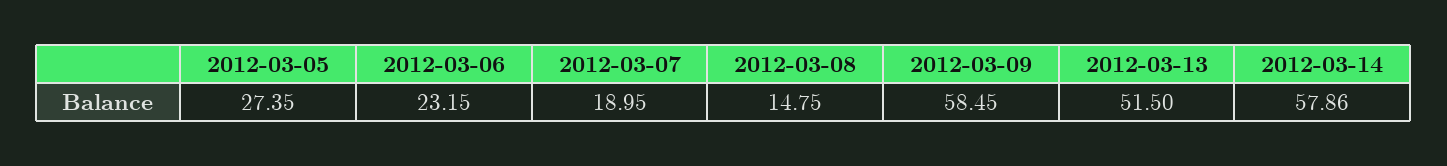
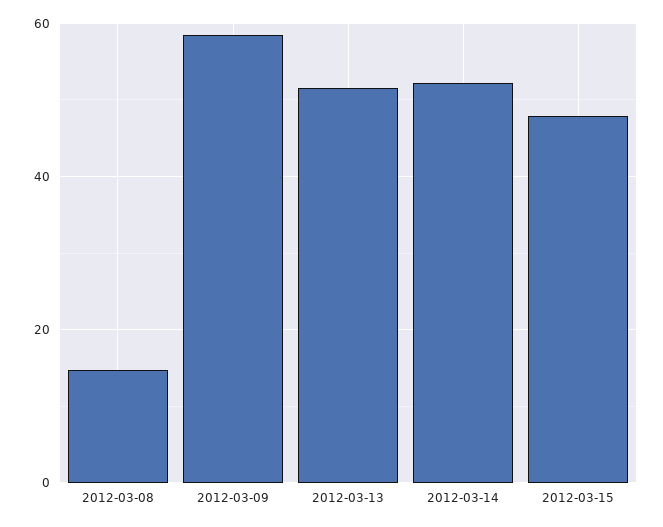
2012-03-05: 27.35 -> none
2012-03-06: 23.15 -> none
2012-03-07: 18.95 -> none
2012-03-14: 57.86 -> 52
2012-03-15: none -> 48

